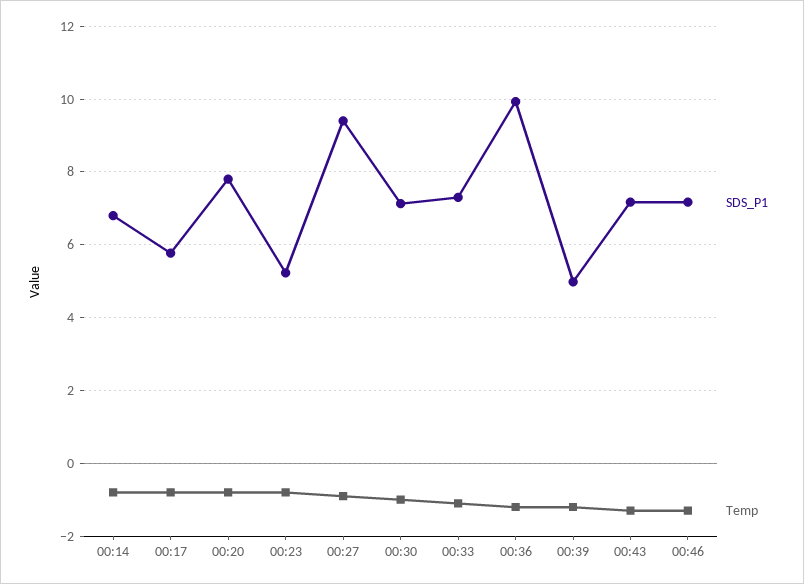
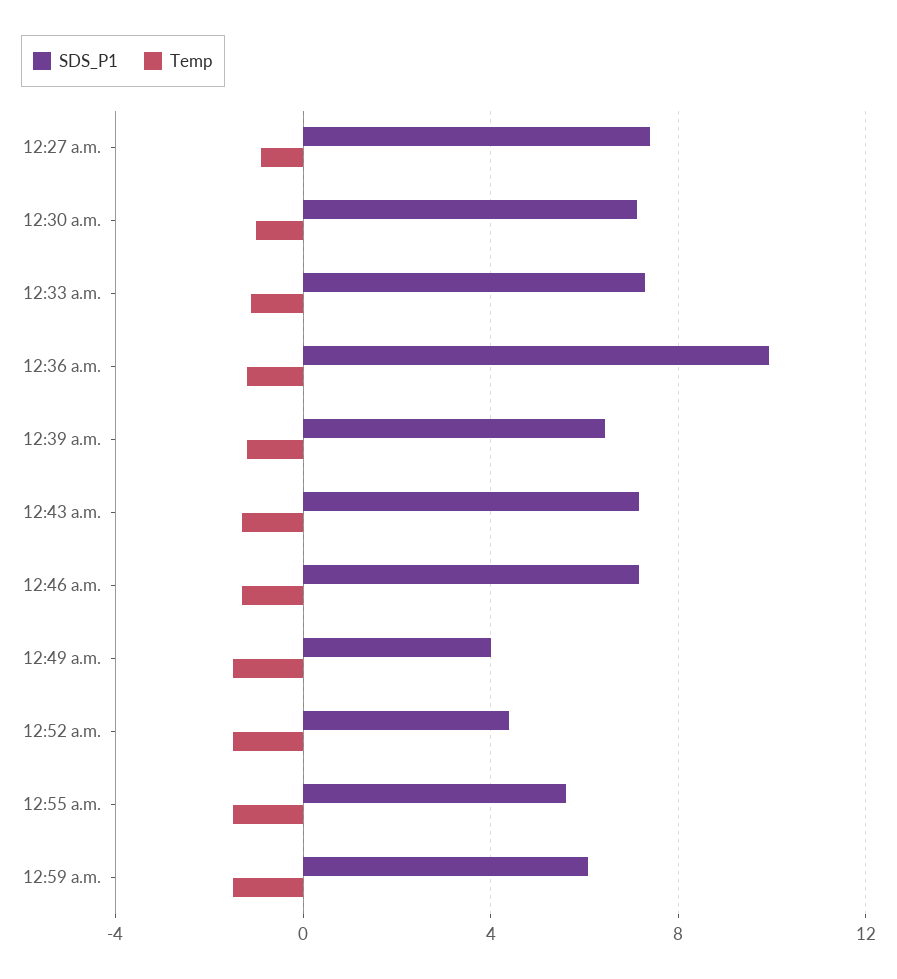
SDS_P1, 00:14: 6.8 -> none
Temp, 00:14: -0.8 -> none
SDS_P1, 00:17: 5.8 -> none
Temp, 00:17: -0.8 -> none
SDS_P1, 00:20: 7.8 -> none
Temp, 00:20: -0.8 -> none
SDS_P1, 00:23: 5.2 -> none
Temp, 00:23: -0.8 -> none
SDS_P1, 00:27: 9.4 -> 7.5
SDS_P1, 00:39: 5 -> 6.5
SDS_P1, 12:49 a.m.: none -> 4
Temp, 12:49 a.m.: none -> -1.5
SDS_P1, 12:52 a.m.: none -> 4.5
Temp, 12:52 a.m.: none -> -1.5
SDS_P1, 12:55 a.m.: none -> 5.5
Temp, 12:55 a.m.: none -> -1.5
SDS_P1, 12:59 a.m.: none -> 6
Temp, 12:59 a.m.: none -> -1.5

